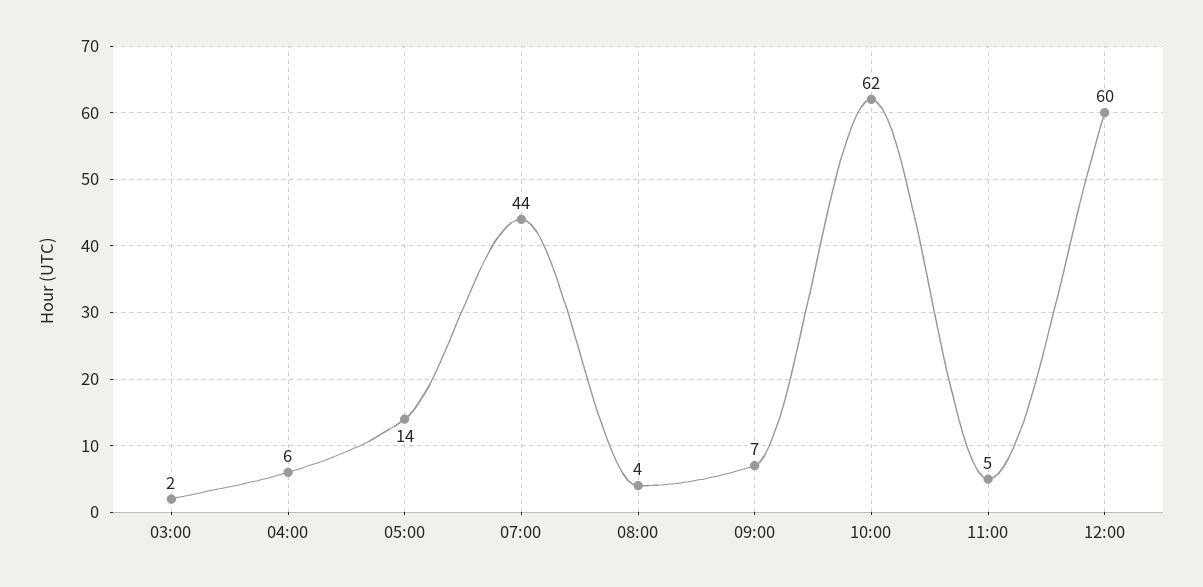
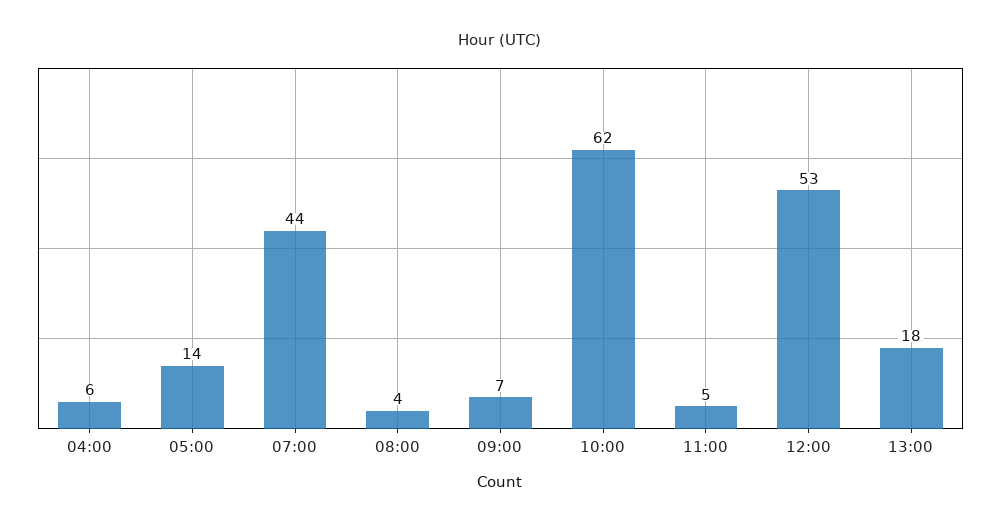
03:00: 2 -> none
12:00: 60 -> 53
13:00: none -> 18

